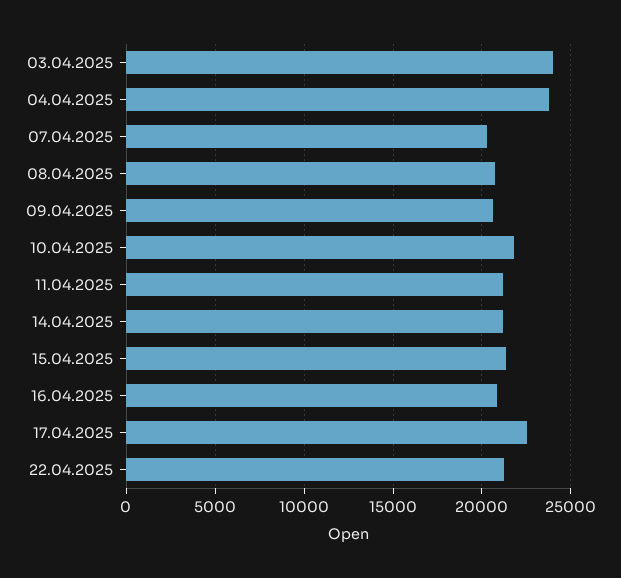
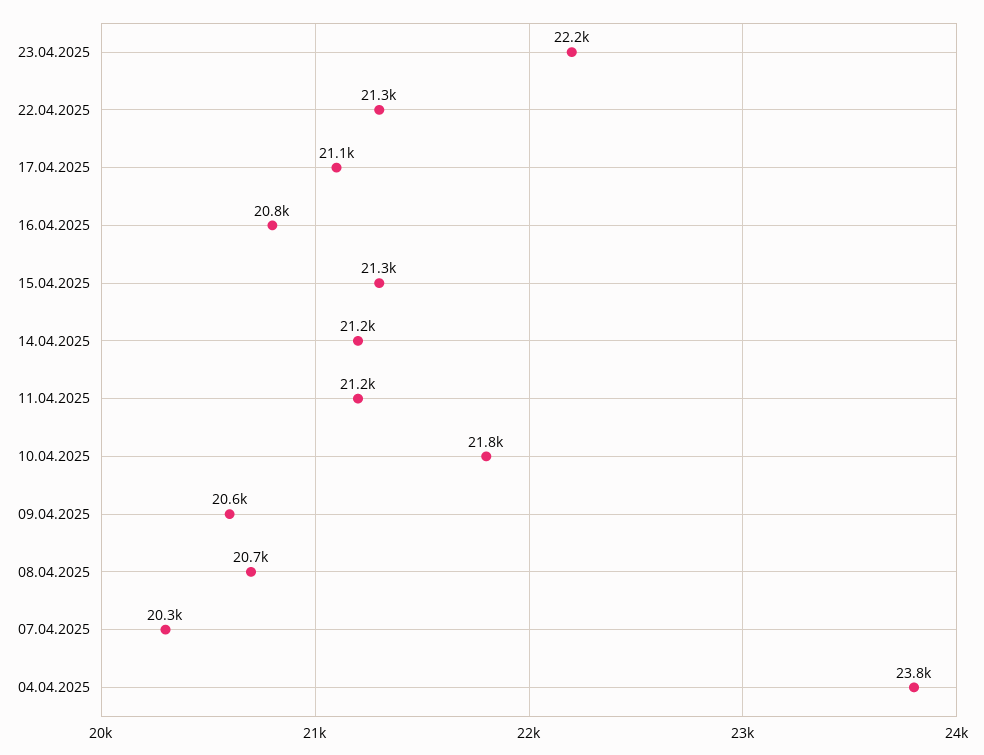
03.04.2025: 24000 -> none
17.04.2025: 22500 -> 21100
23.04.2025: none -> 22200

